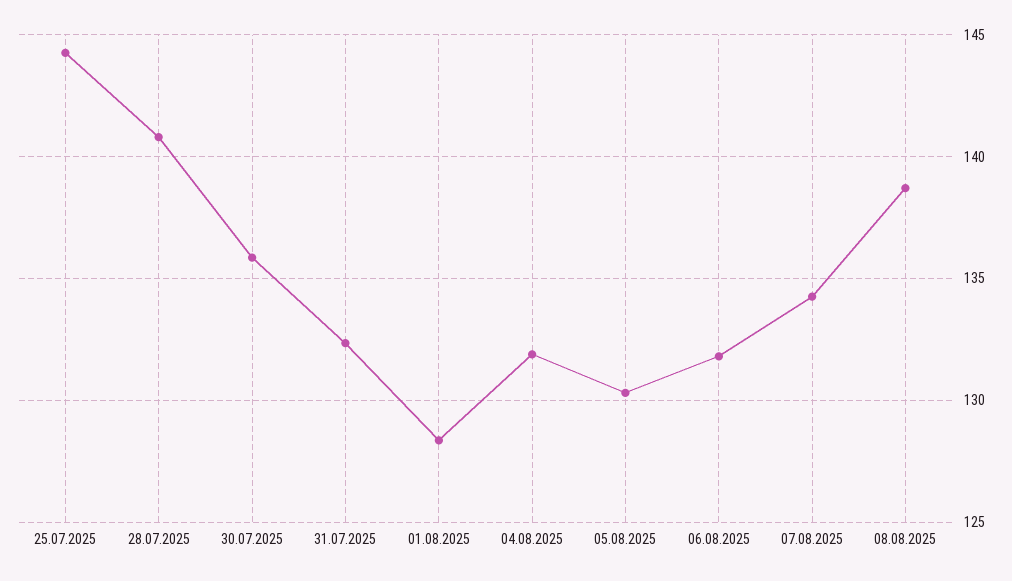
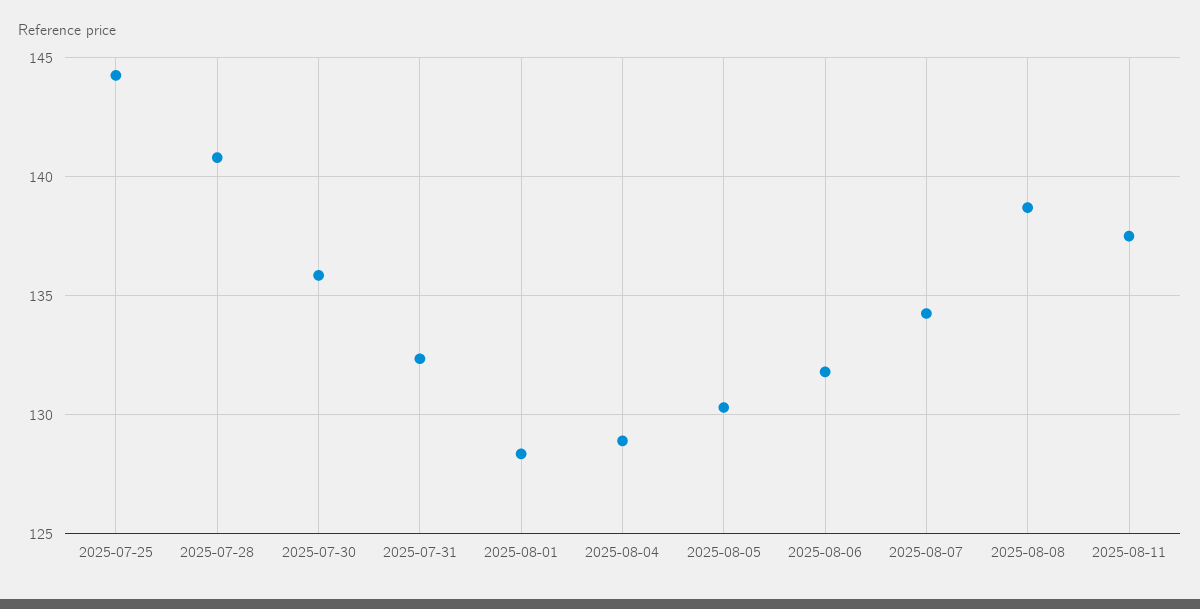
04.08.2025: 132 -> 129
2025-08-11: none -> 137.5

